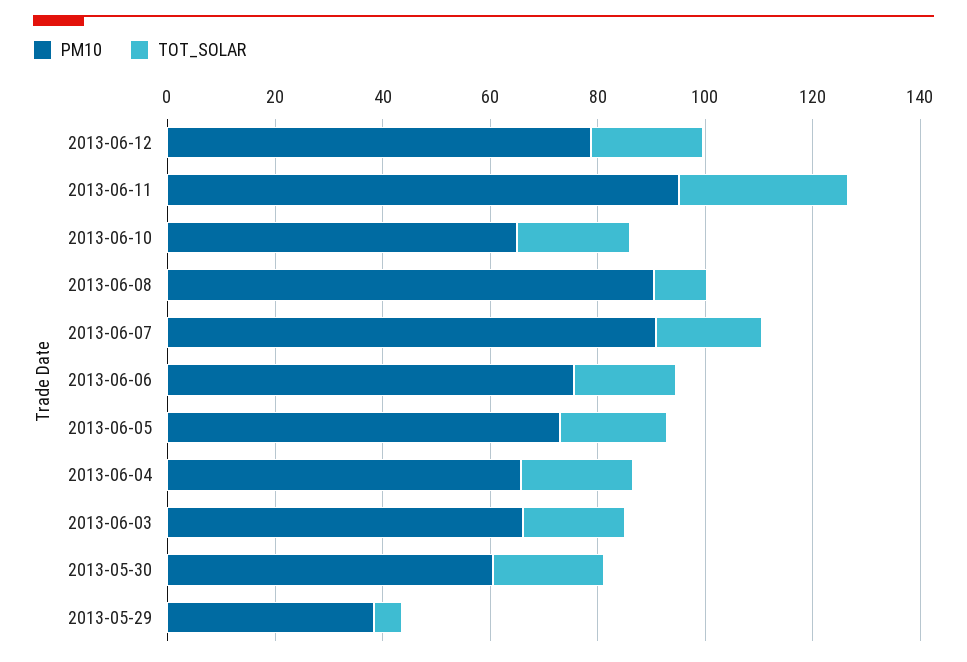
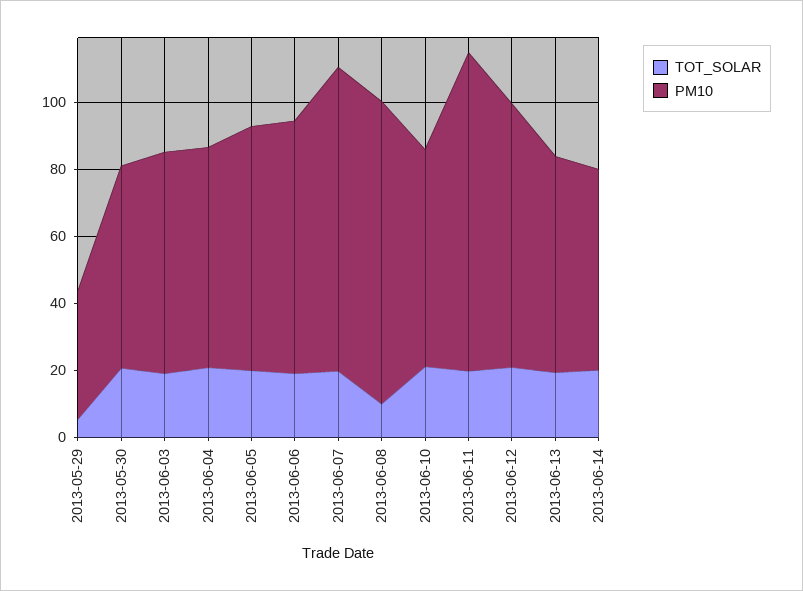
TOT_SOLAR, 2013-06-11: 30 -> 20
TOT_SOLAR, 2013-06-13: none -> 20
PM10, 2013-06-13: none -> 65
TOT_SOLAR, 2013-06-14: none -> 20
PM10, 2013-06-14: none -> 60

